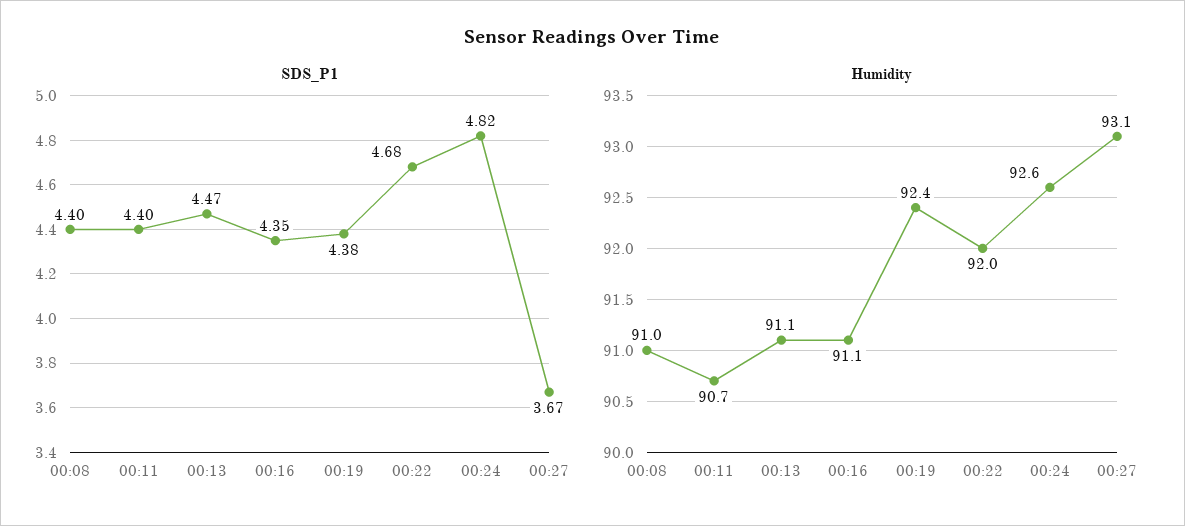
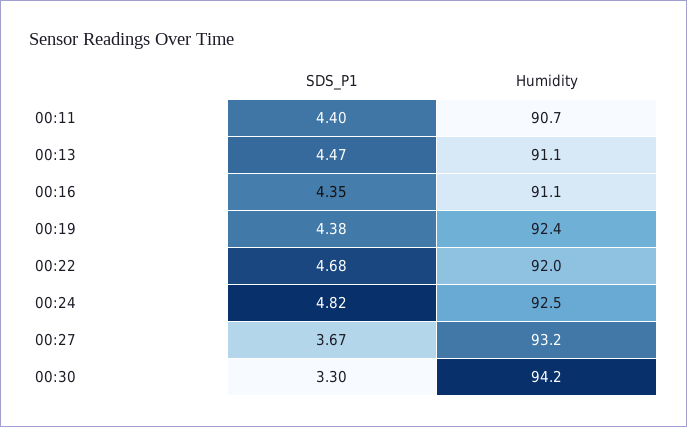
SDS_P1, 00:08: 4.4 -> none
Humidity, 00:08: 91 -> none
Humidity, 00:24: 92.6 -> 92.5
Humidity, 00:27: 93.1 -> 93.2
SDS_P1, 00:30: none -> 3.3
Humidity, 00:30: none -> 94.2

